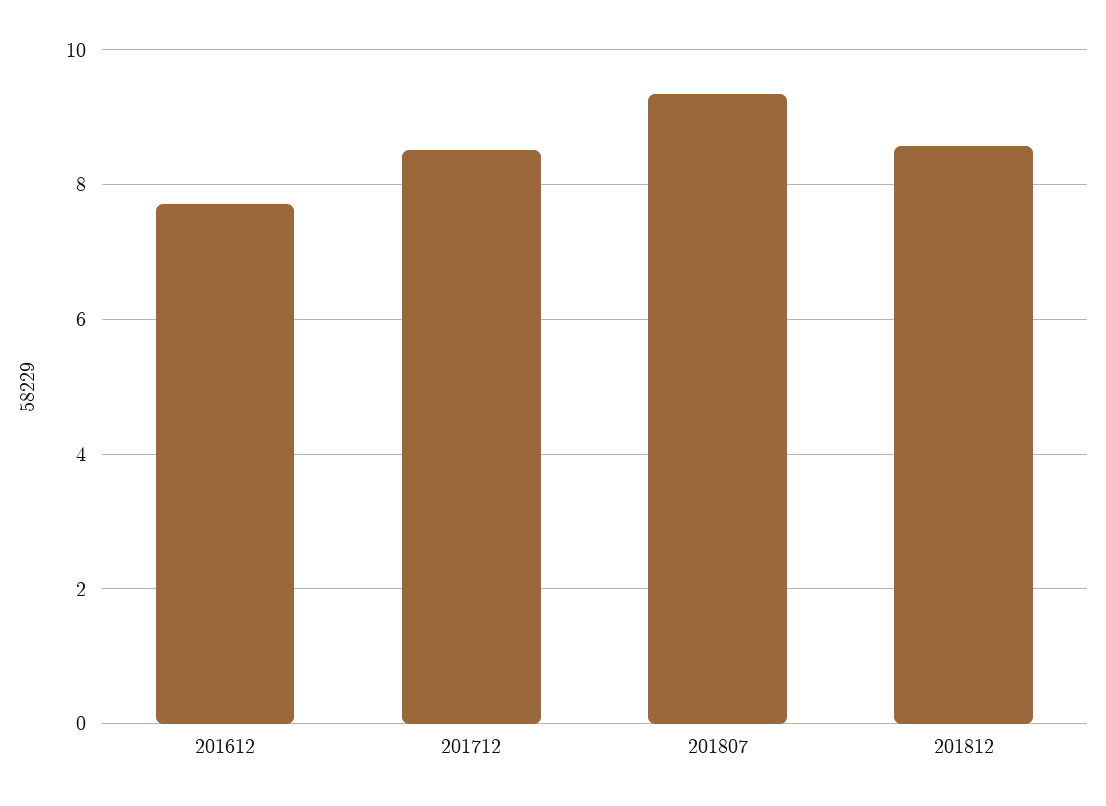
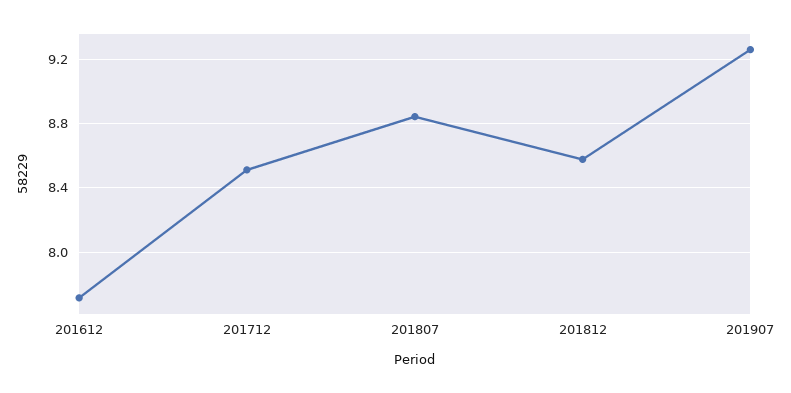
201807: 9.4 -> 8.85
201907: none -> 9.25

